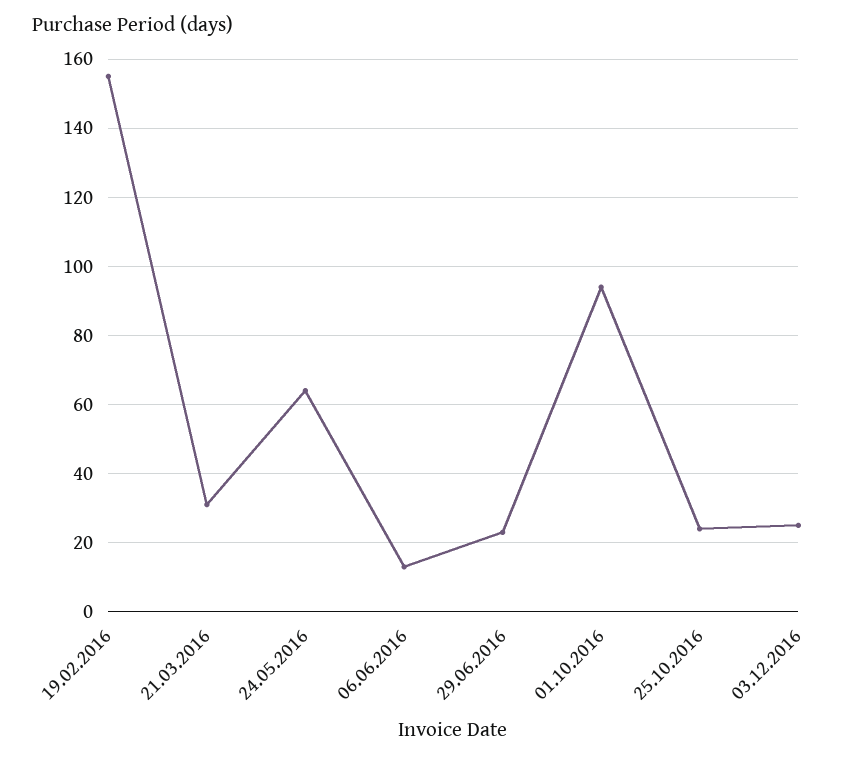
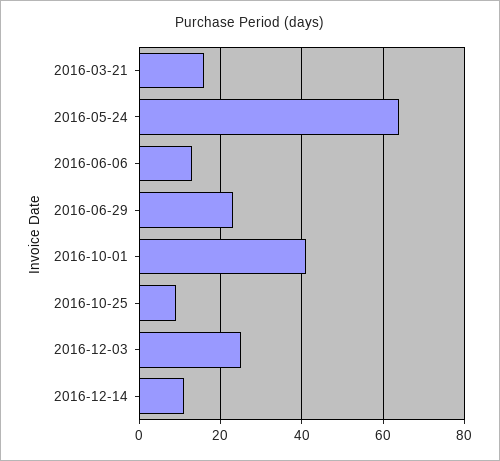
19.02.2016: 155 -> none
21.03.2016: 30 -> 15
01.10.2016: 95 -> 40
25.10.2016: 25 -> 10
2016-12-14: none -> 10

